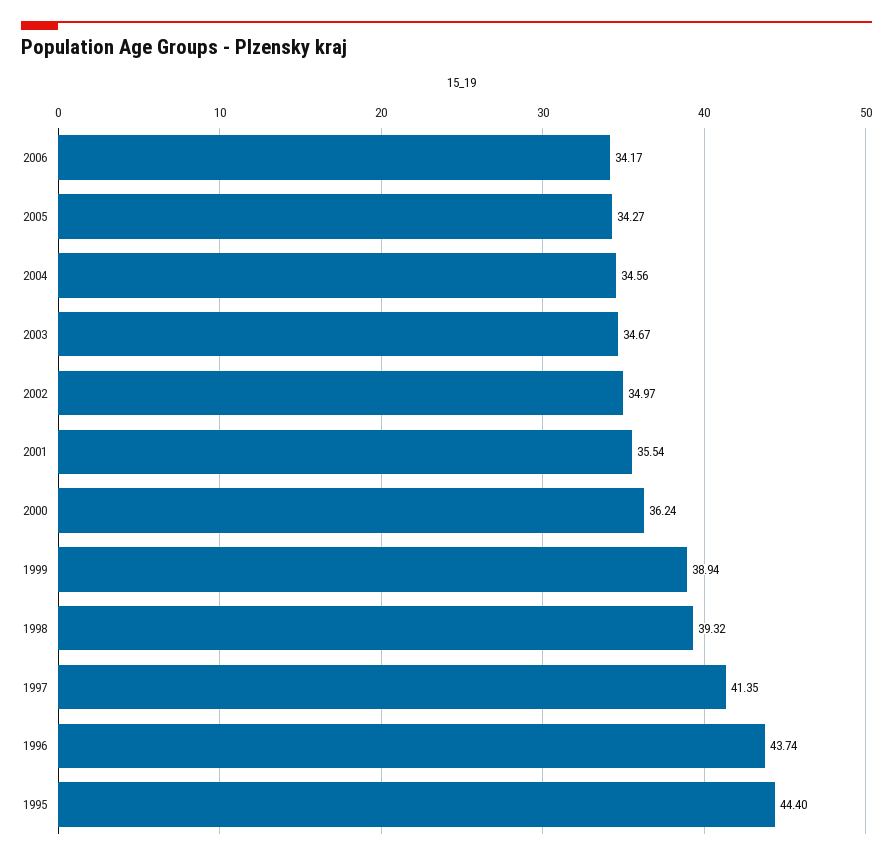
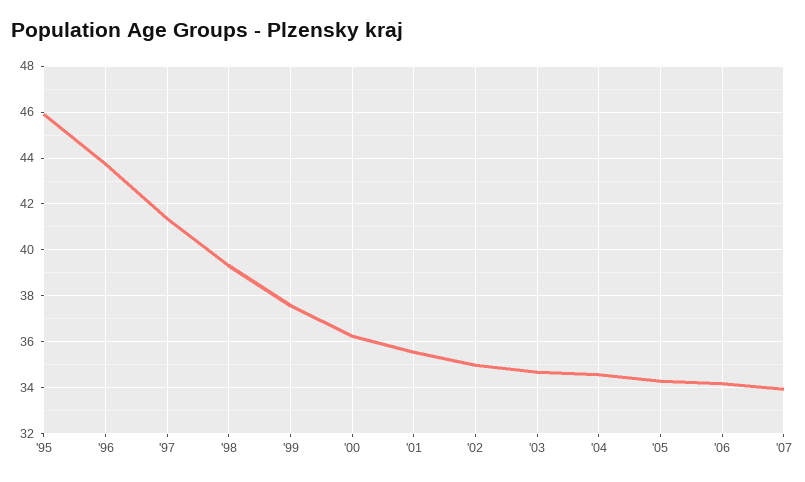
1999: 38.94 -> 37.5
1995: 44.4 -> 46
'07: none -> 34

